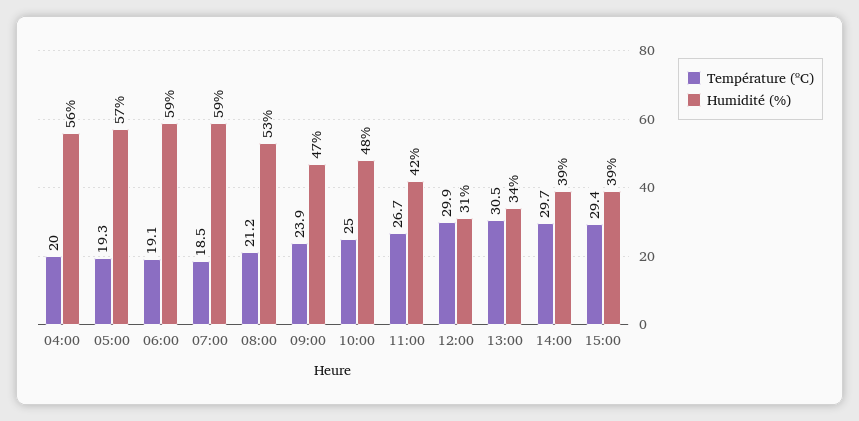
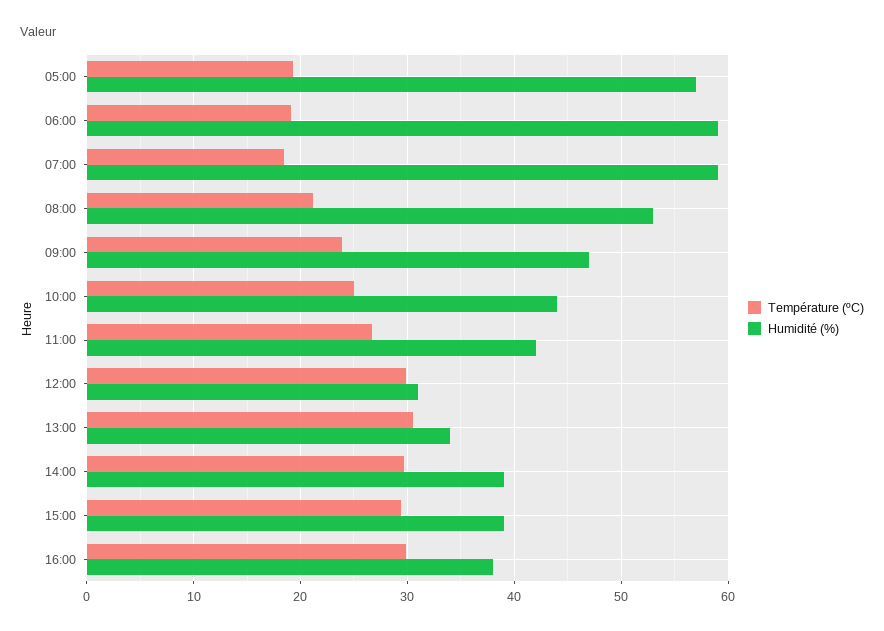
Température (ºC), 04:00: 20 -> none
Humidité (%), 04:00: 56 -> none
Humidité (%), 10:00: 48 -> 44
Température (ºC), 16:00: none -> 30
Humidité (%), 16:00: none -> 38

